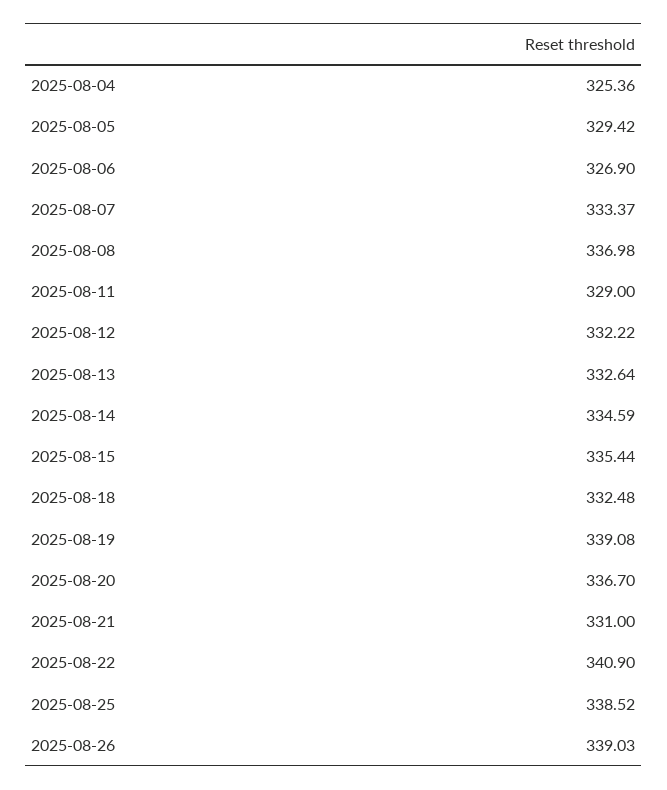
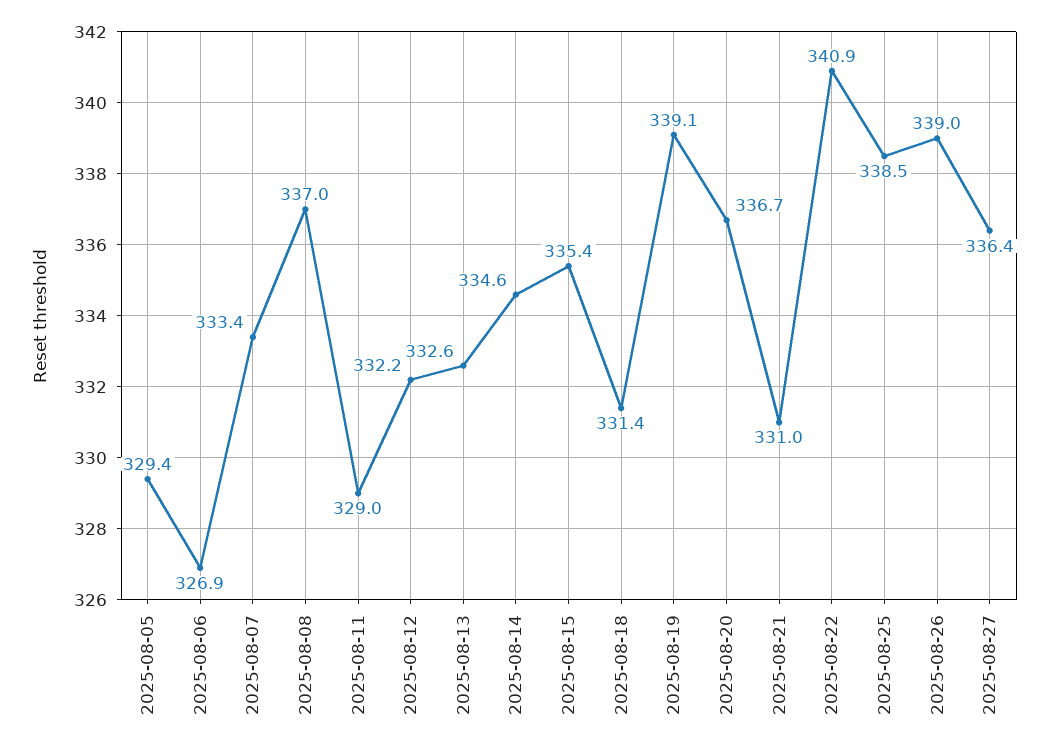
2025-08-04: 325.36 -> none
2025-08-18: 332.48 -> 331.4
2025-08-27: none -> 336.4

